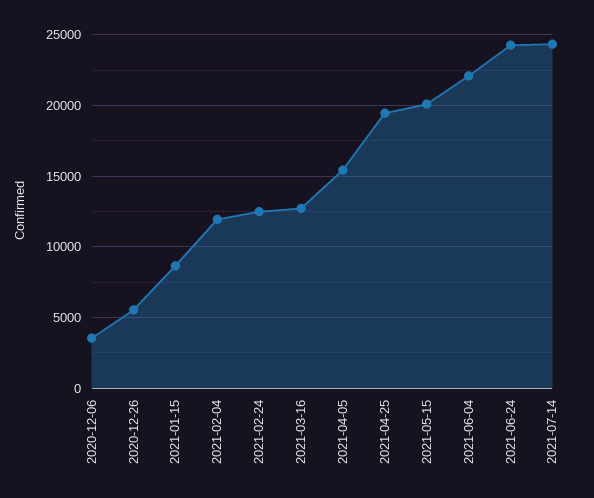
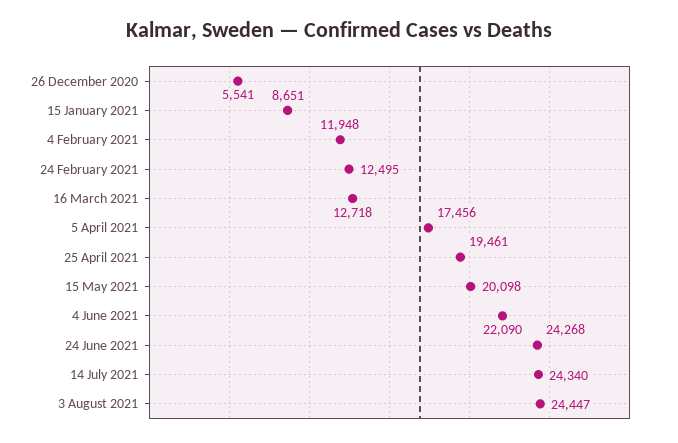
2020-12-06: 3500 -> none
2021-04-05: 15500 -> 17456
3 August 2021: none -> 24447

